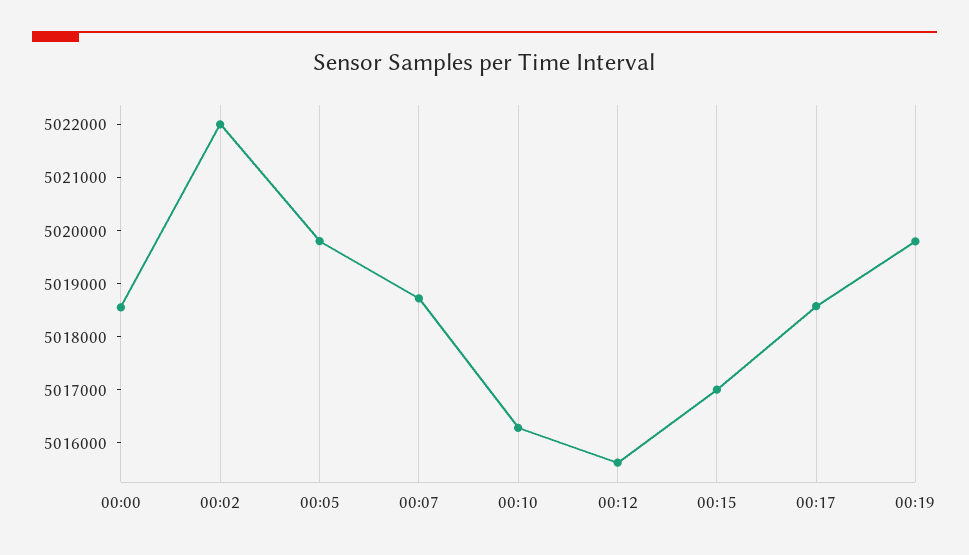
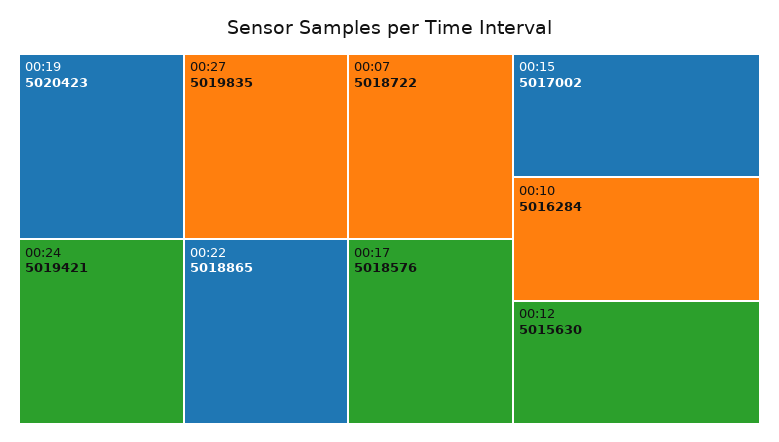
00:00: 5018600 -> none
00:02: 5022000 -> none
00:05: 5019800 -> none
00:19: 5019800 -> 5020423
00:27: none -> 5019835
00:24: none -> 5019421
00:22: none -> 5018865

